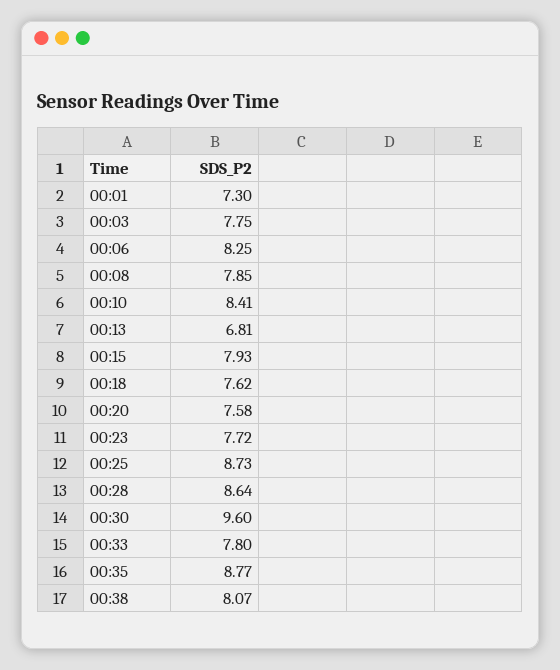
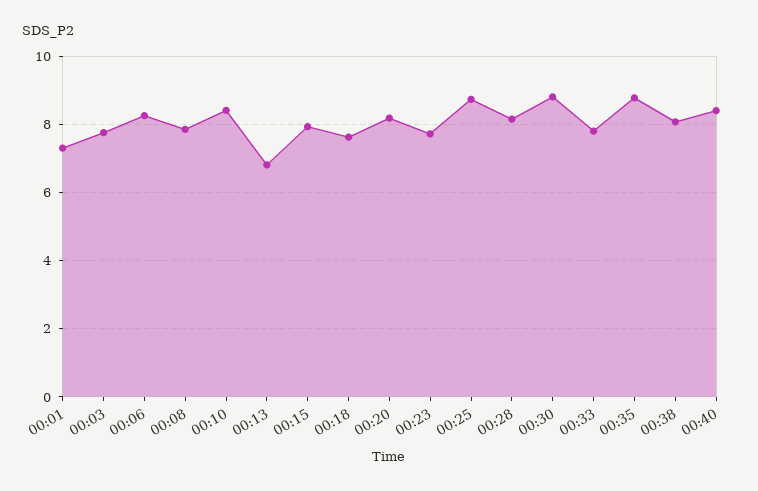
00:20: 7.58 -> 8.2
00:28: 8.64 -> 8.2
00:30: 9.6 -> 8.8
00:40: none -> 8.4

